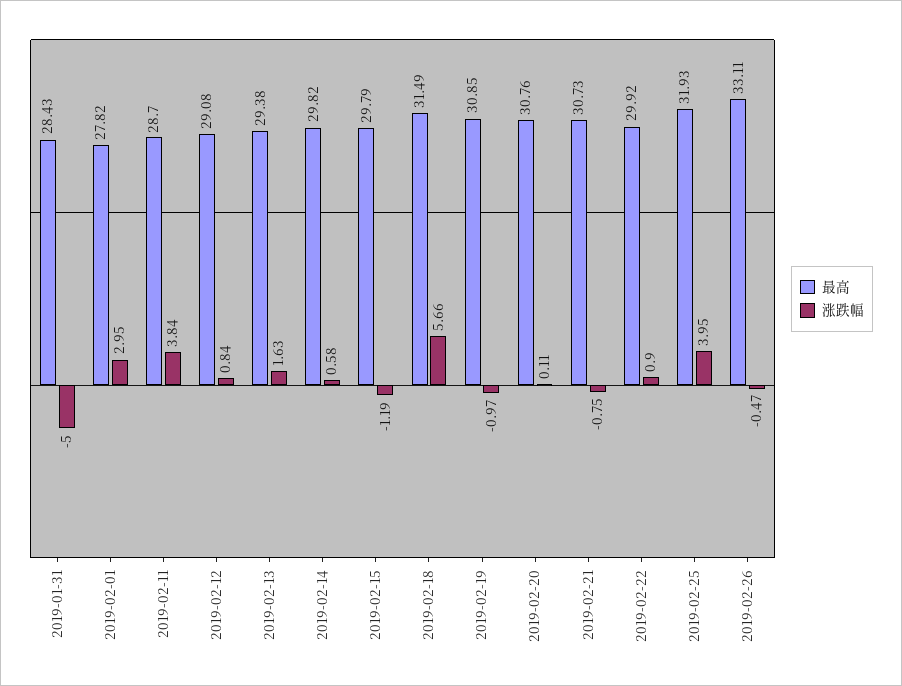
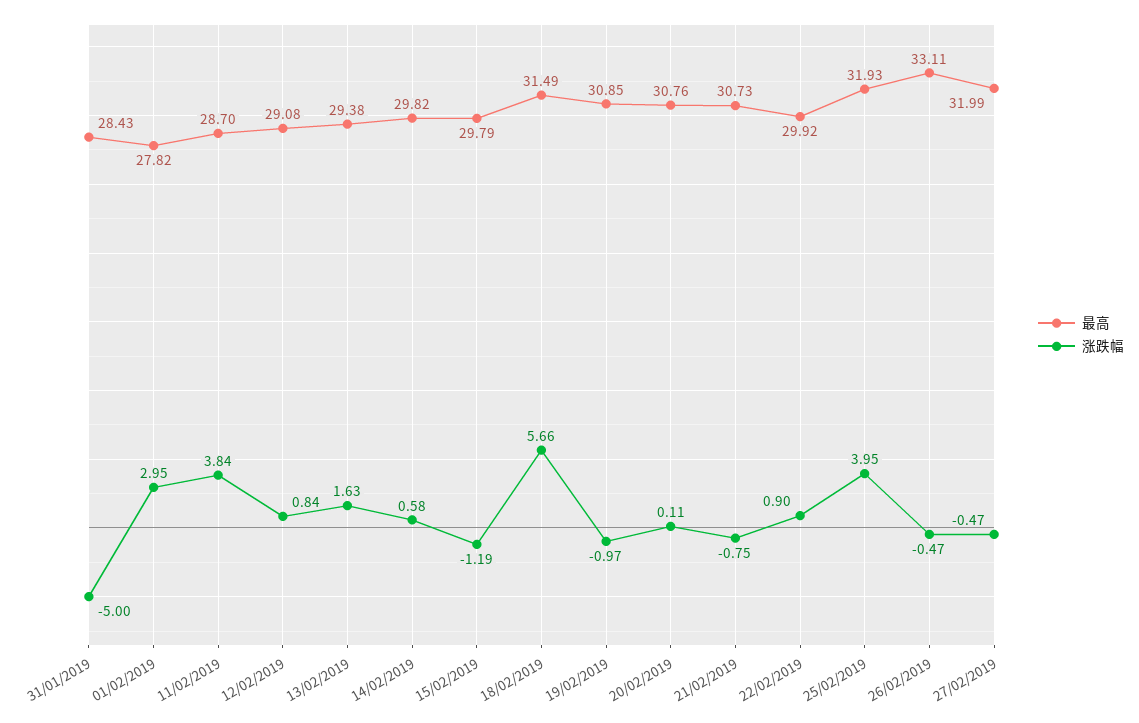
最高, 27/02/2019: none -> 31.99
涨跌幅, 27/02/2019: none -> -0.47

